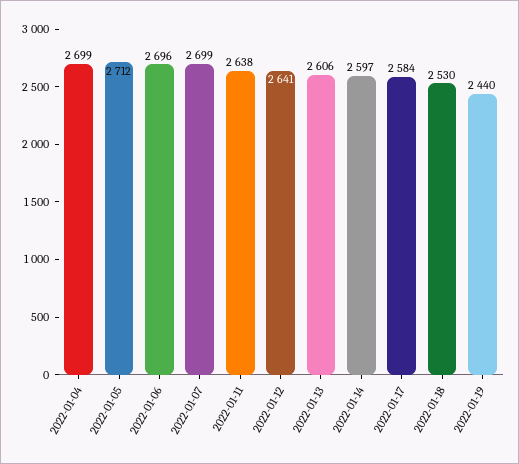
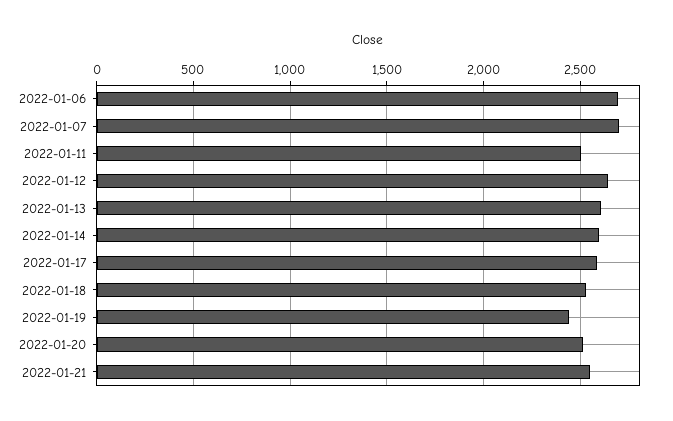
2022-01-04: 2699 -> none
2022-01-05: 2712 -> none
2022-01-11: 2638 -> 2500
2022-01-20: none -> 2500
2022-01-21: none -> 2550

